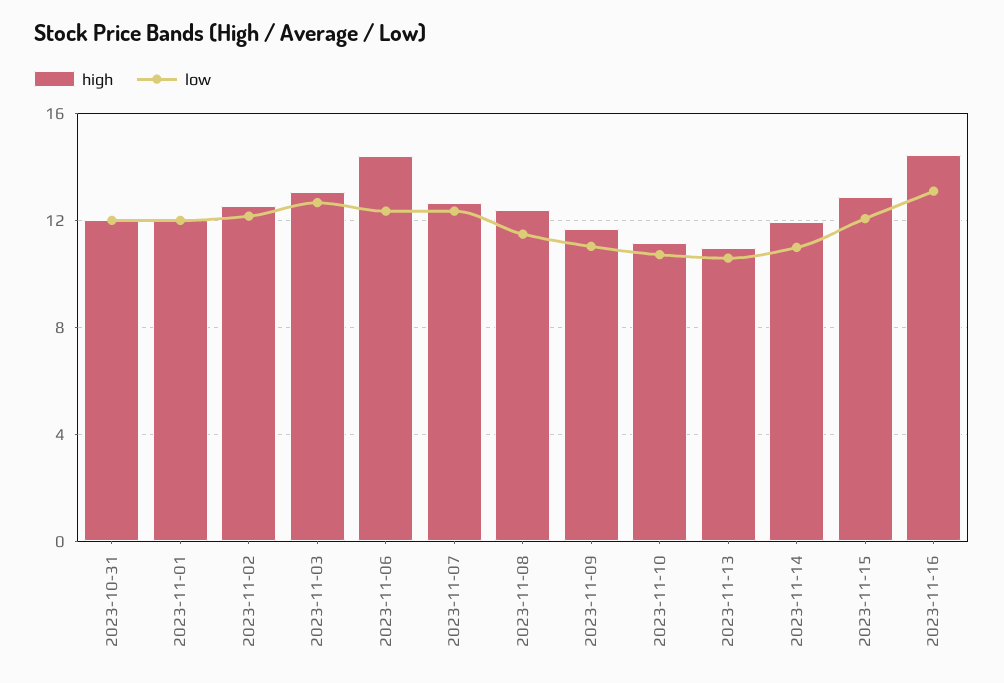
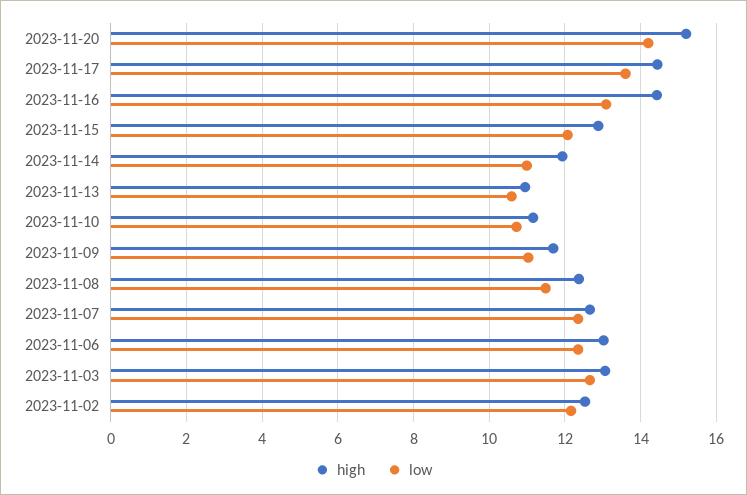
high, 2023-10-31: 12 -> none
low, 2023-10-31: 12 -> none
high, 2023-11-01: 12 -> none
low, 2023-11-01: 12 -> none
high, 2023-11-06: 14.5 -> 13
high, 2023-11-20: none -> 15.2
low, 2023-11-20: none -> 14.2
high, 2023-11-17: none -> 14.4
low, 2023-11-17: none -> 13.6

